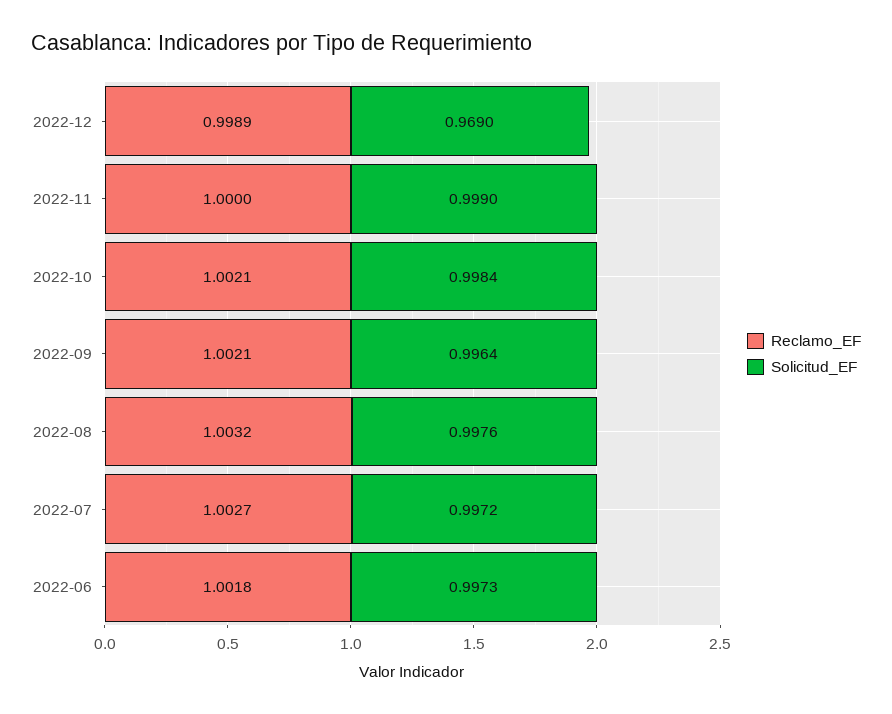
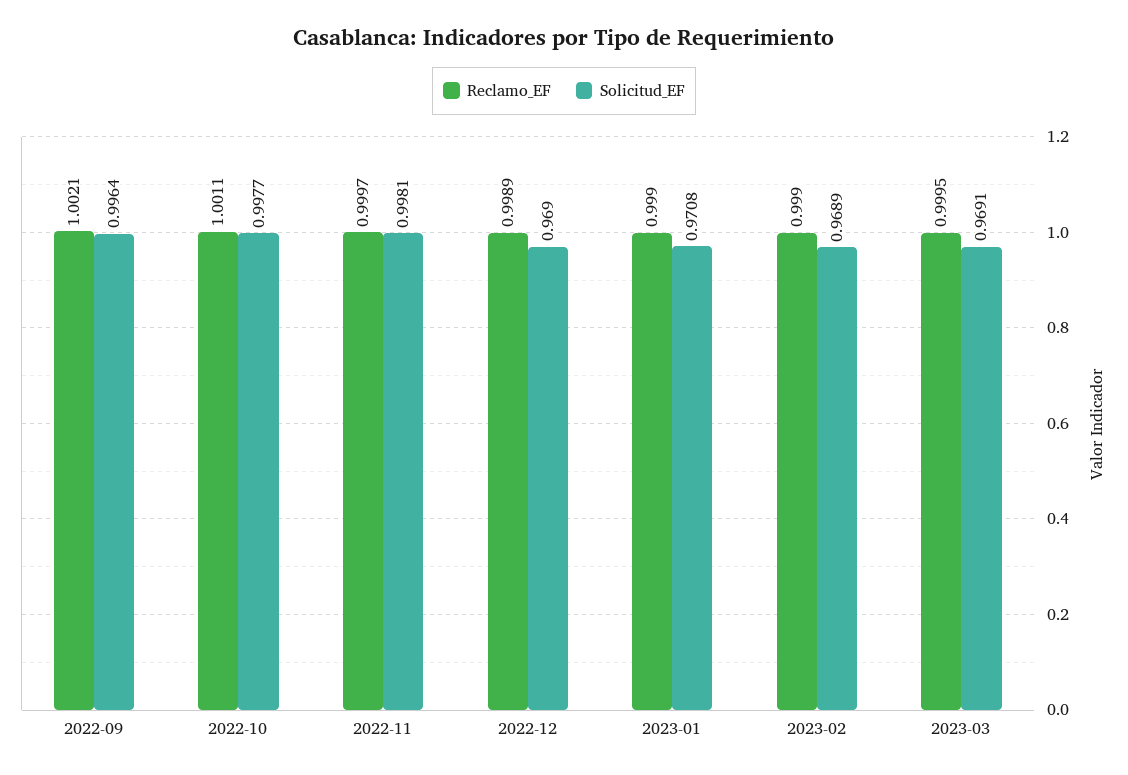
Reclamo_EF, 2022-11: 1 -> 0.9997
Solicitud_EF, 2022-11: 0.999 -> 0.9981
Reclamo_EF, 2022-10: 1.0021 -> 1.0011
Solicitud_EF, 2022-10: 0.9984 -> 0.9977
Reclamo_EF, 2022-08: 1.0032 -> none
Solicitud_EF, 2022-08: 0.9976 -> none
Reclamo_EF, 2022-07: 1.0027 -> none
Solicitud_EF, 2022-07: 0.9972 -> none
Reclamo_EF, 2022-06: 1.0018 -> none
Solicitud_EF, 2022-06: 0.9973 -> none
Reclamo_EF, 2023-01: none -> 0.999
Solicitud_EF, 2023-01: none -> 0.9708
Reclamo_EF, 2023-02: none -> 0.999
Solicitud_EF, 2023-02: none -> 0.9689
Reclamo_EF, 2023-03: none -> 0.9995
Solicitud_EF, 2023-03: none -> 0.9691

